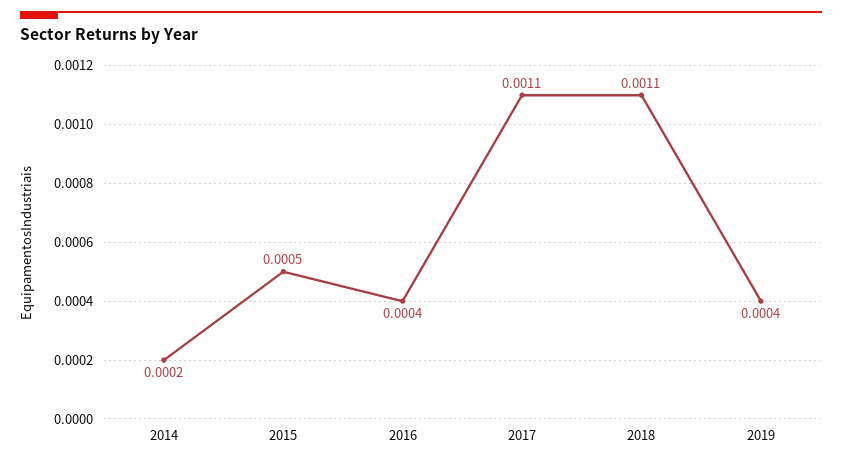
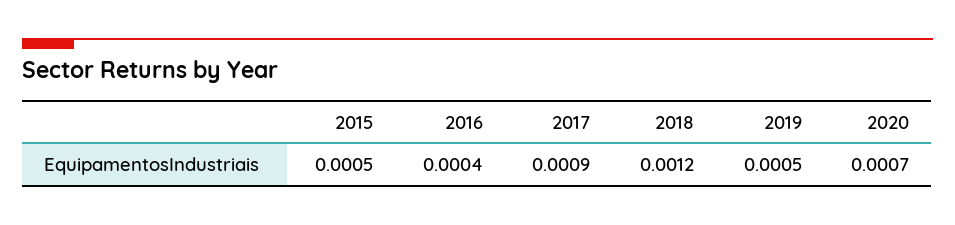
2014: 0.0002 -> none
2017: 0.0011 -> 0.0009
2018: 0.0011 -> 0.0012
2019: 0.0004 -> 0.0005
2020: none -> 0.0007

